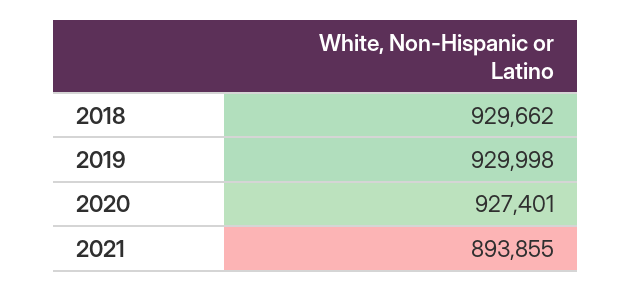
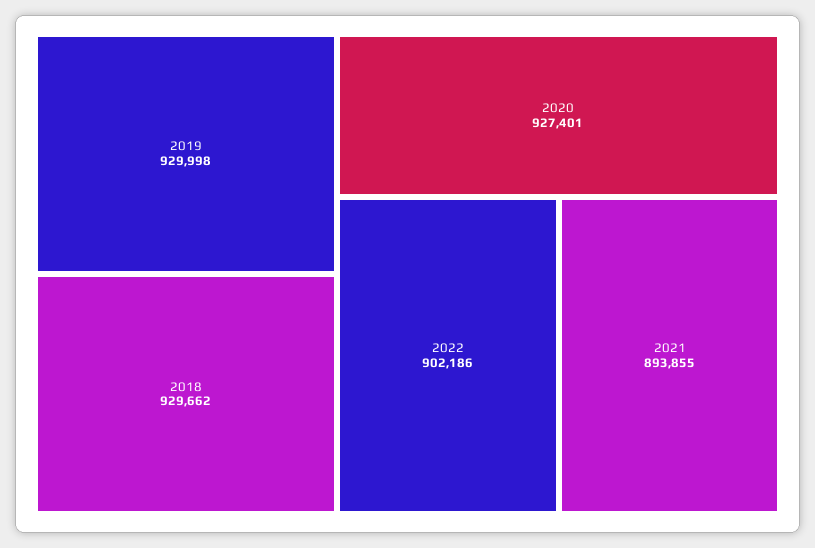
2022: none -> 902186

